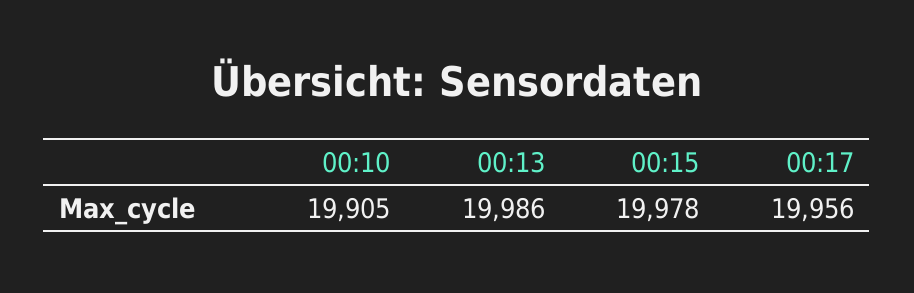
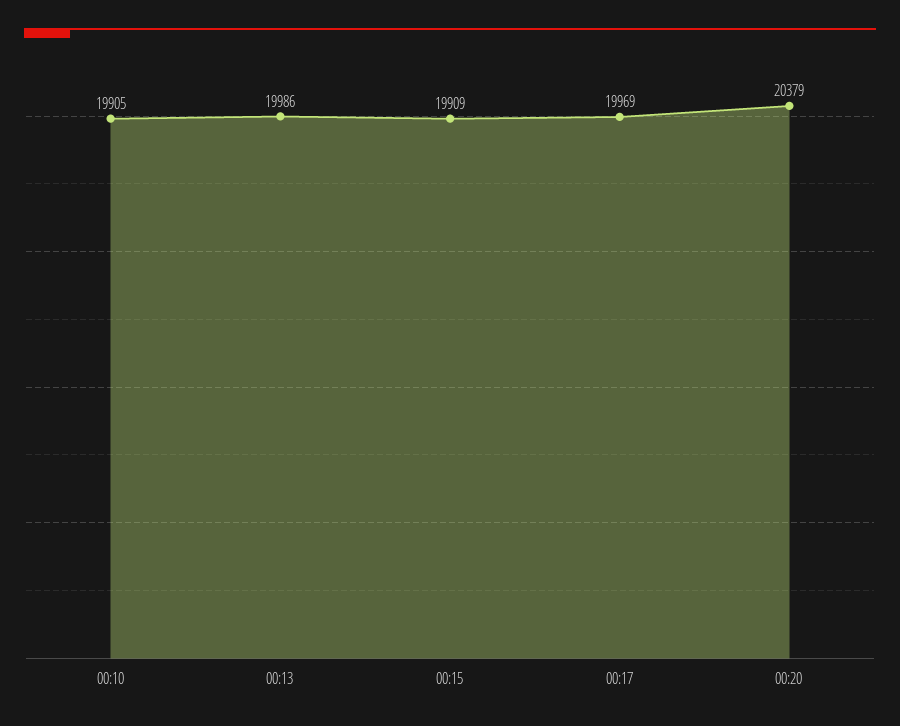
00:15: 19978 -> 19909
00:17: 19956 -> 19969
00:20: none -> 20379

